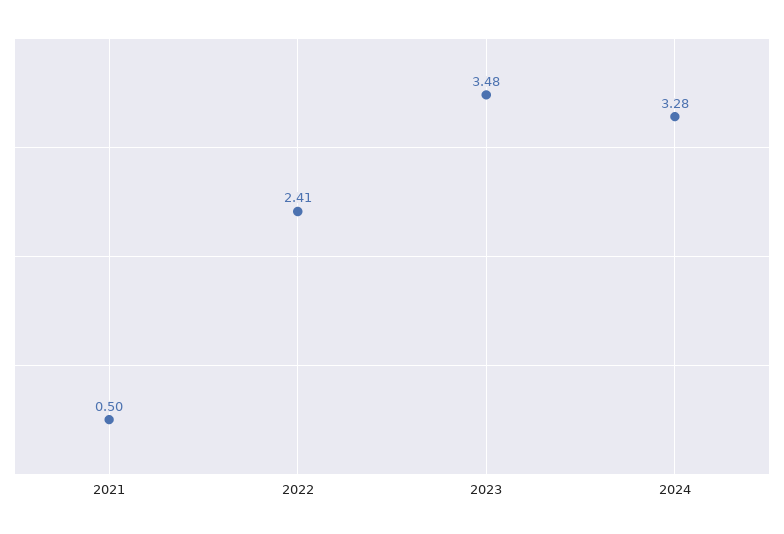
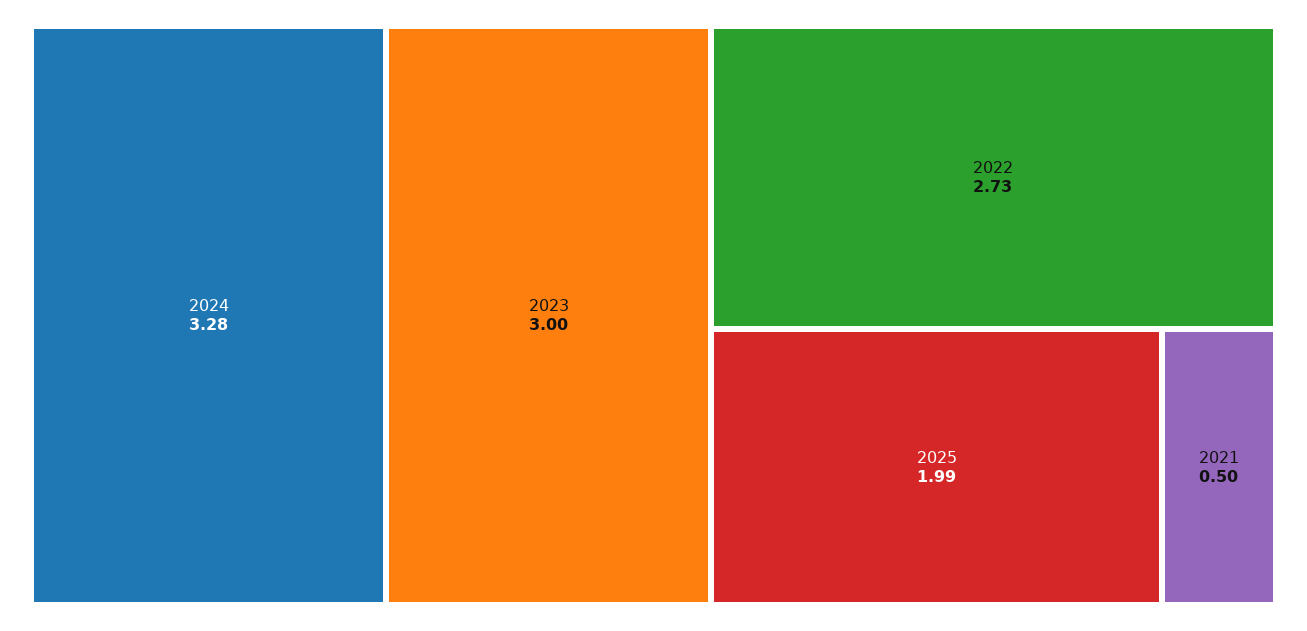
2022: 2.41 -> 2.73
2023: 3.48 -> 3
2025: none -> 1.99

